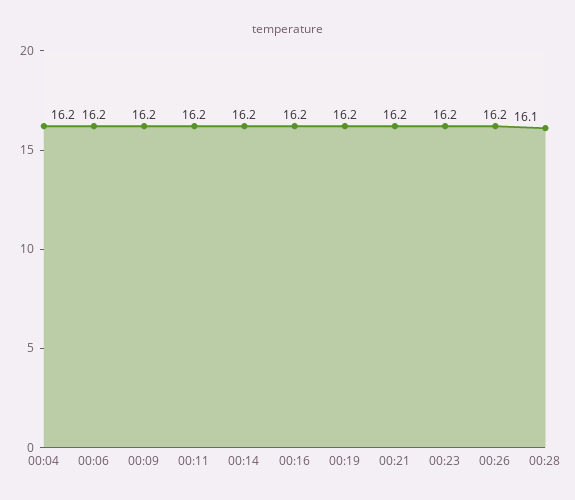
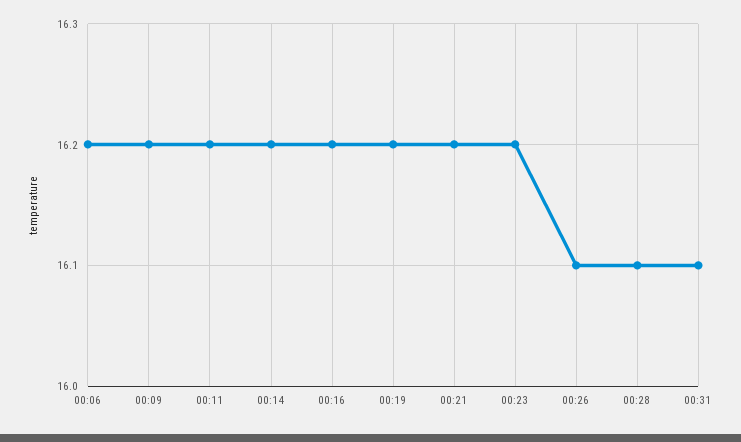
00:04: 16.2 -> none
00:26: 16.2 -> 16.1
00:31: none -> 16.1

